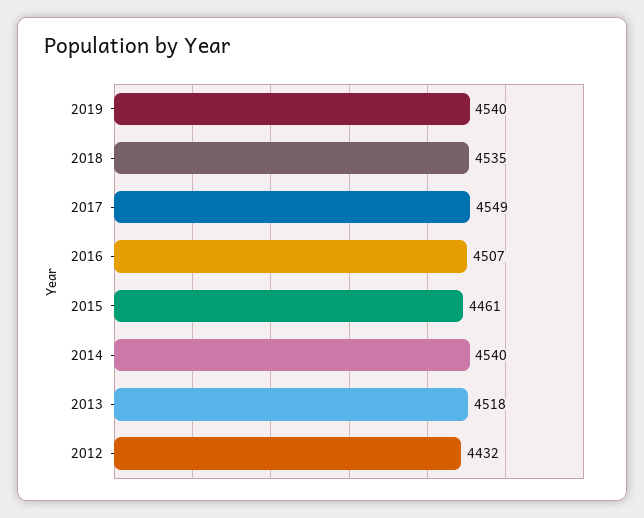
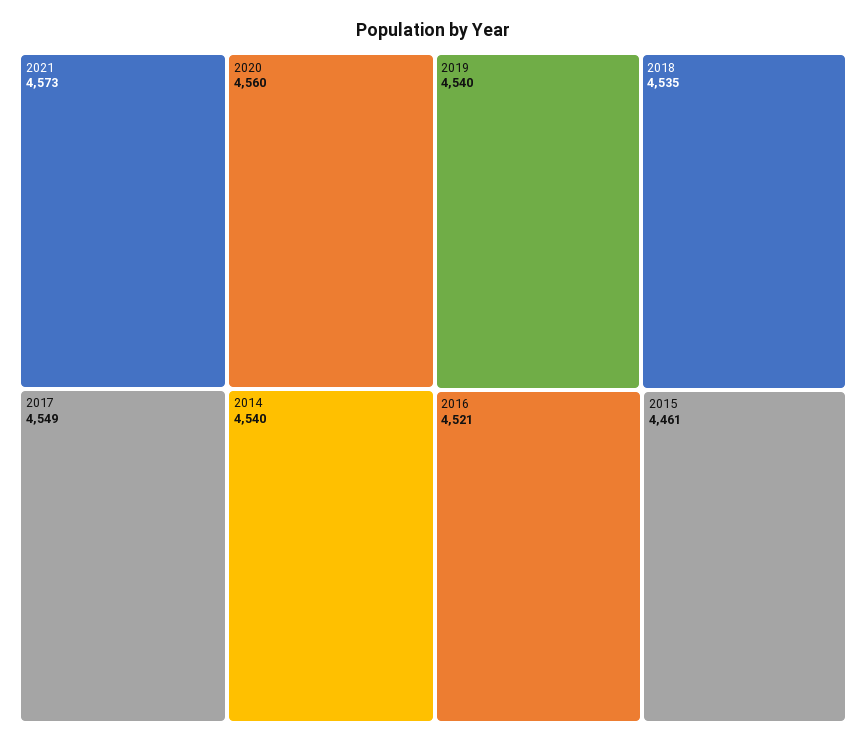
2016: 4507 -> 4521
2013: 4518 -> none
2012: 4432 -> none
2021: none -> 4573
2020: none -> 4560

